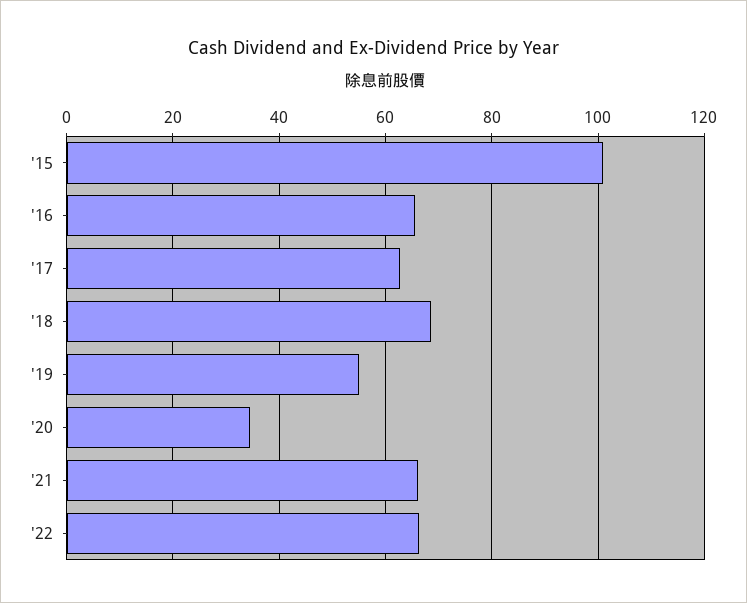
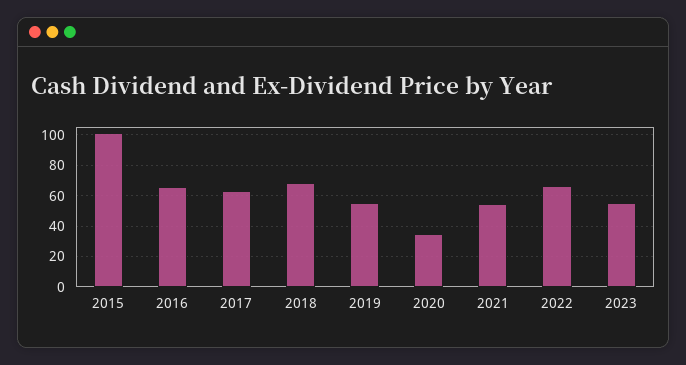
'21: 66 -> 55
2023: none -> 55

